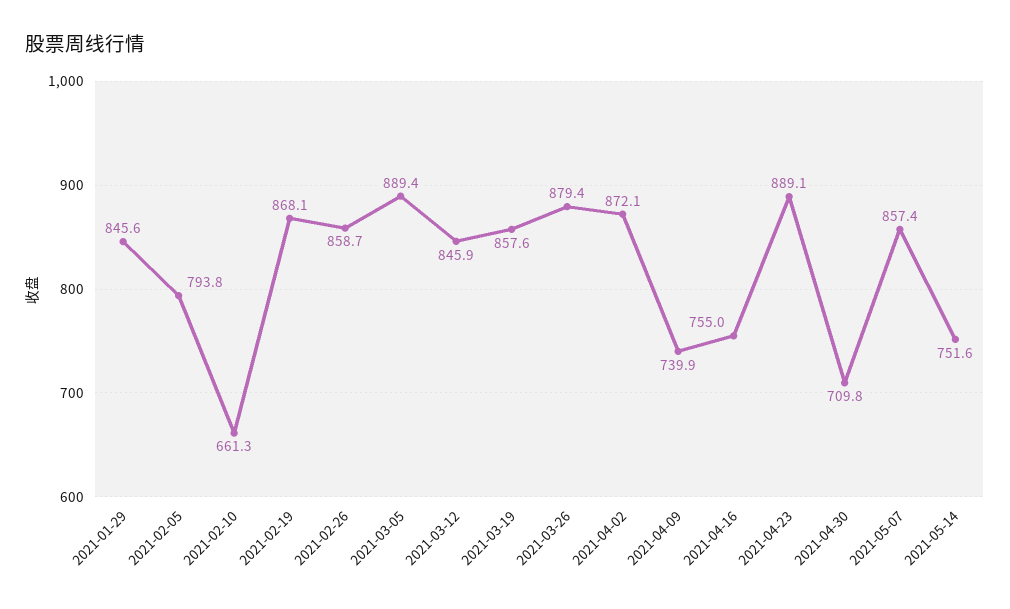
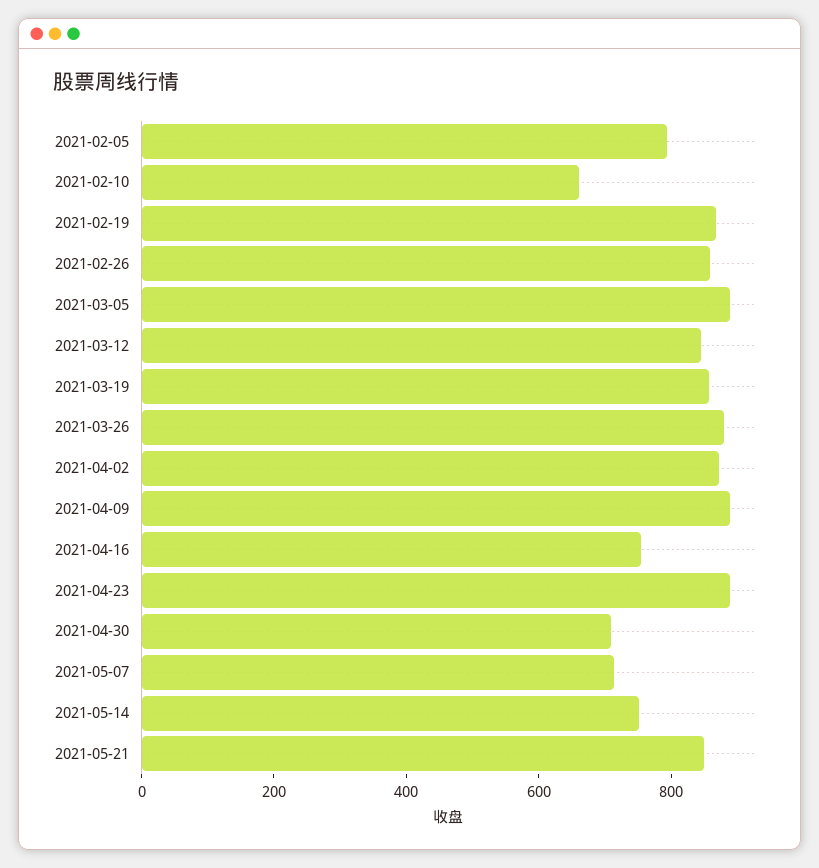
2021-01-29: 845.6 -> none
2021-04-09: 739.9 -> 900
2021-05-07: 857.4 -> 700
2021-05-21: none -> 850

